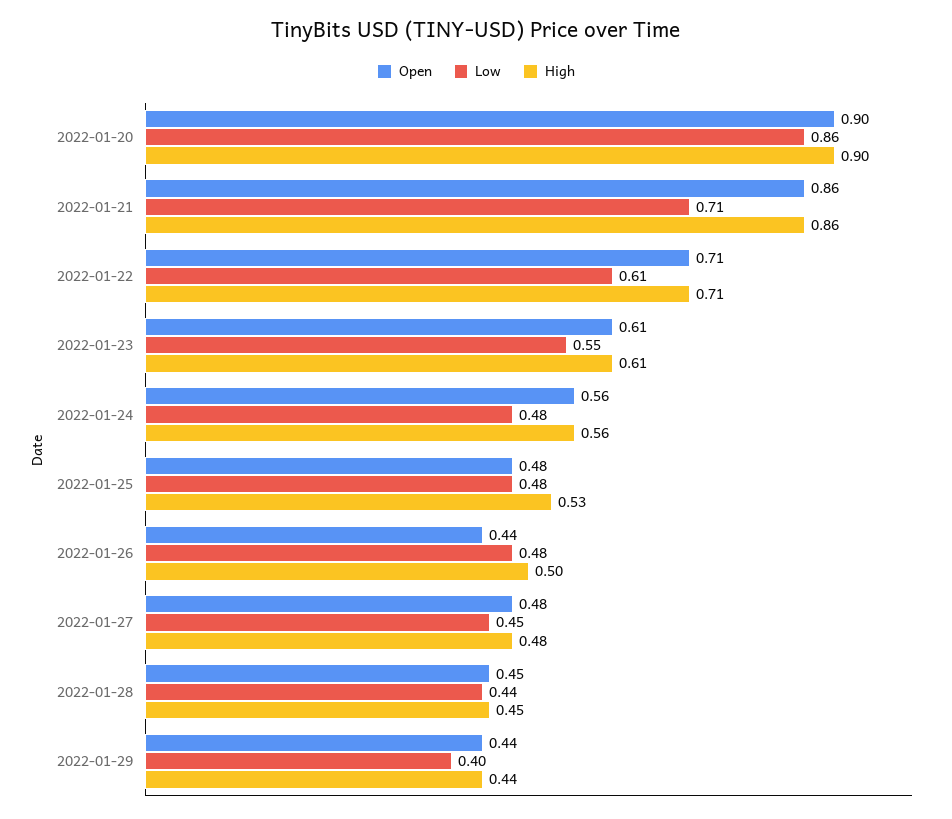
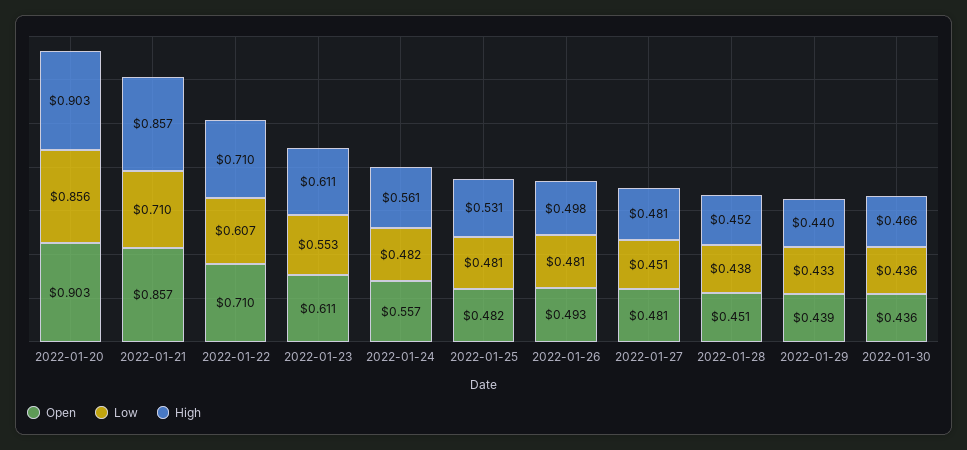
Open, 2022-01-26: 0.44 -> 0.493
Low, 2022-01-29: 0.4 -> 0.433
Open, 2022-01-30: none -> 0.436
Low, 2022-01-30: none -> 0.436
High, 2022-01-30: none -> 0.466

